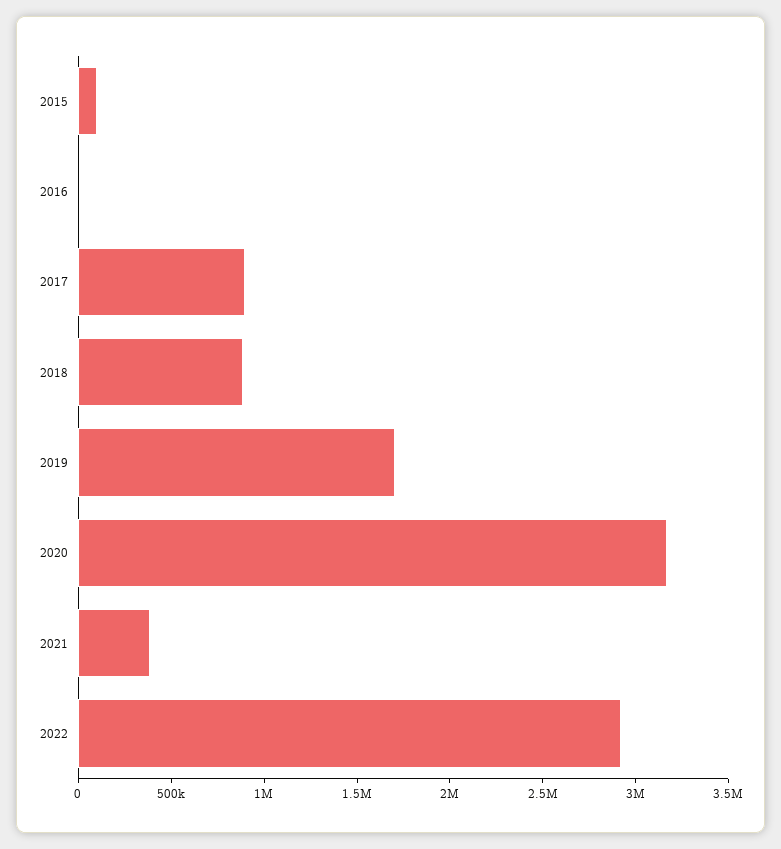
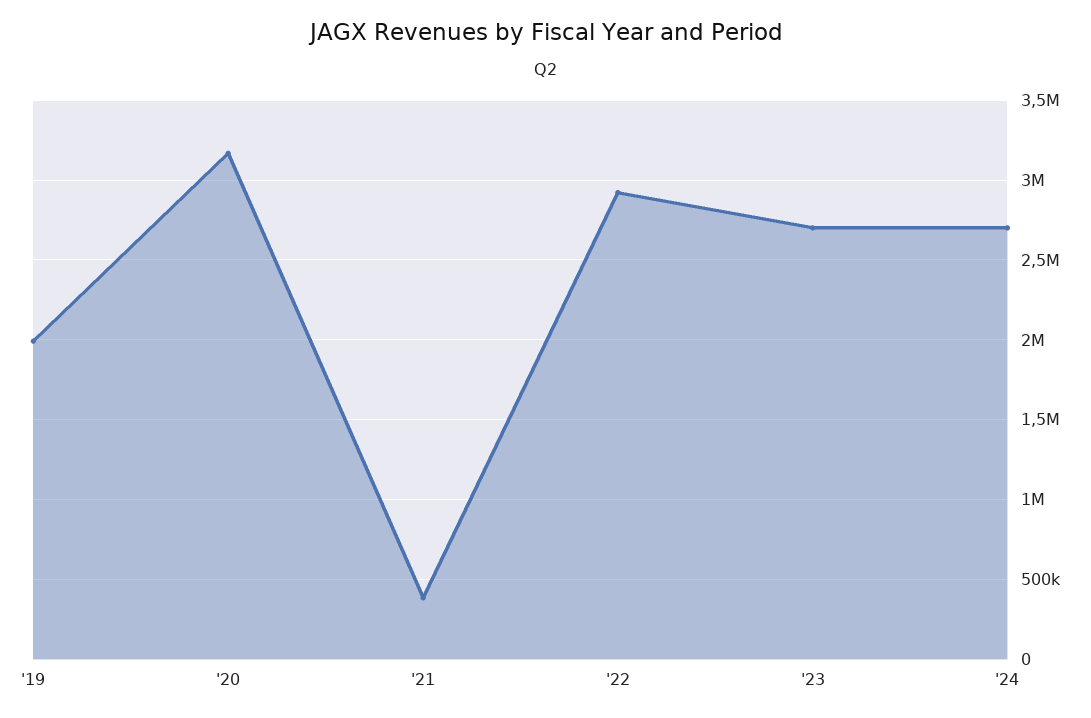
2015: 100000 -> none
2016: 0 -> none
2017: 900000 -> none
2018: 900000 -> none
2019: 1700000 -> 2000000
'23: none -> 2700000
'24: none -> 2700000

